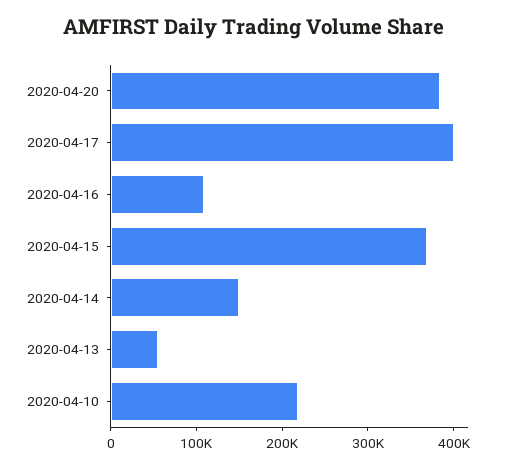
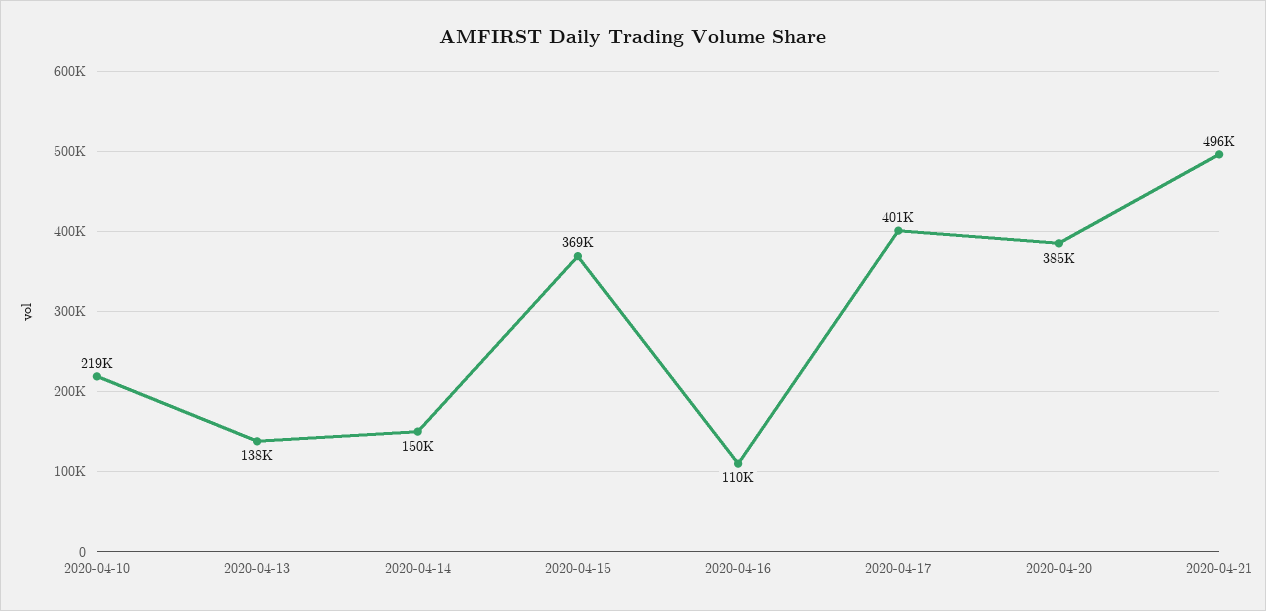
2020-04-13: 60000 -> 138000
2020-04-21: none -> 496000

